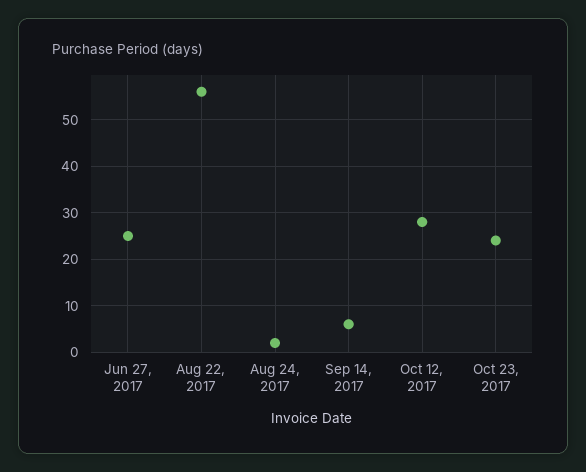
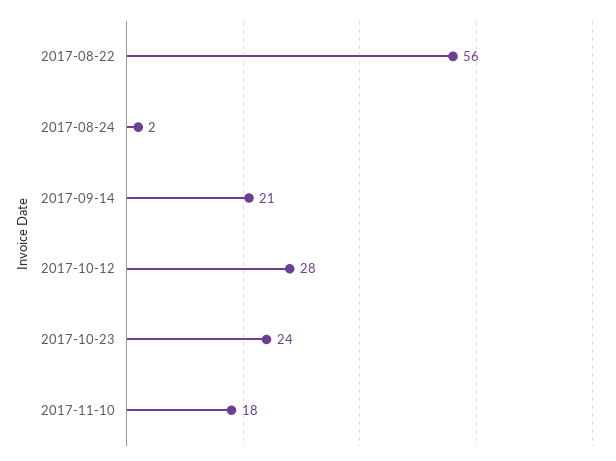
Jun 27, 2017: 25 -> none
Sep 14, 2017: 5 -> 21
2017-11-10: none -> 18

